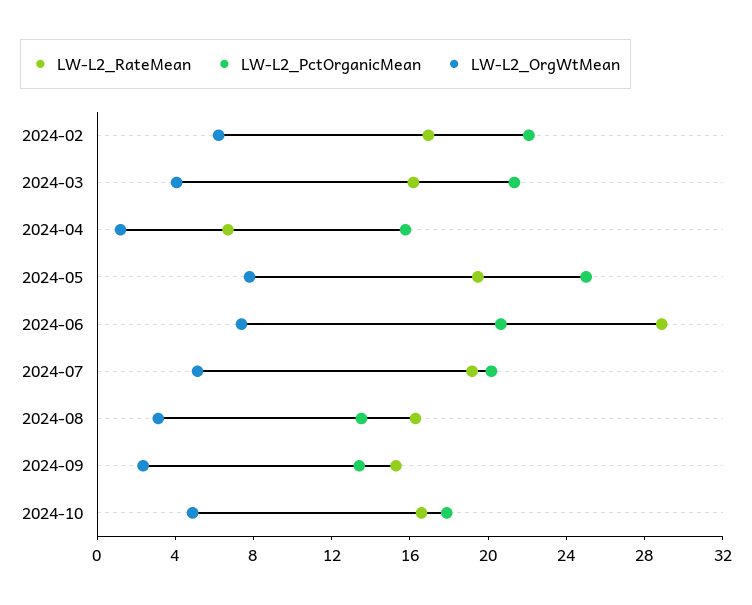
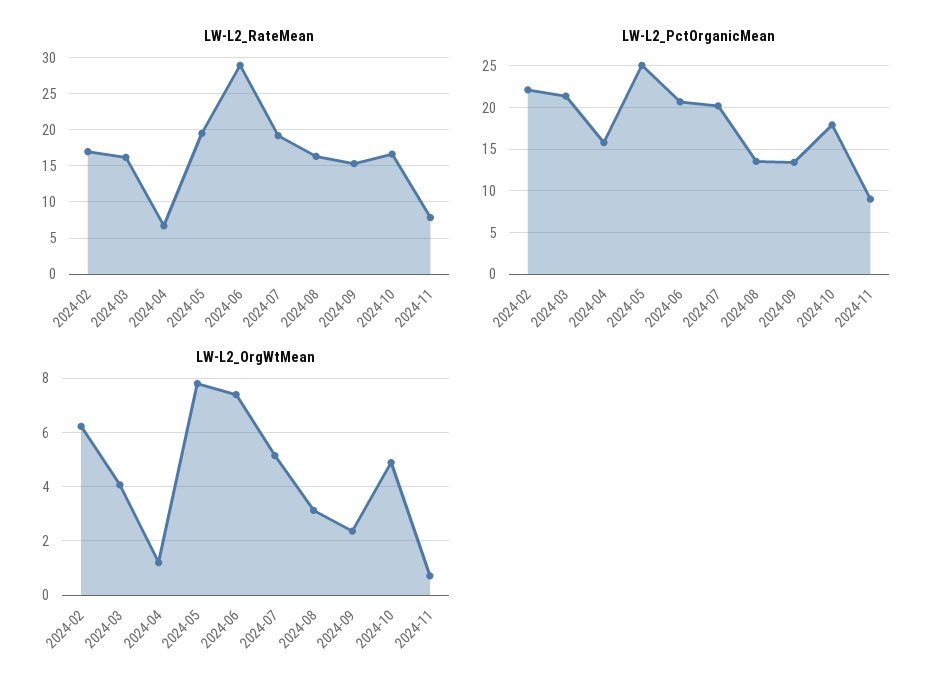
LW-L2_RateMean, 2024-11: none -> 8
LW-L2_PctOrganicMean, 2024-11: none -> 9
LW-L2_OrgWtMean, 2024-11: none -> 0.75

